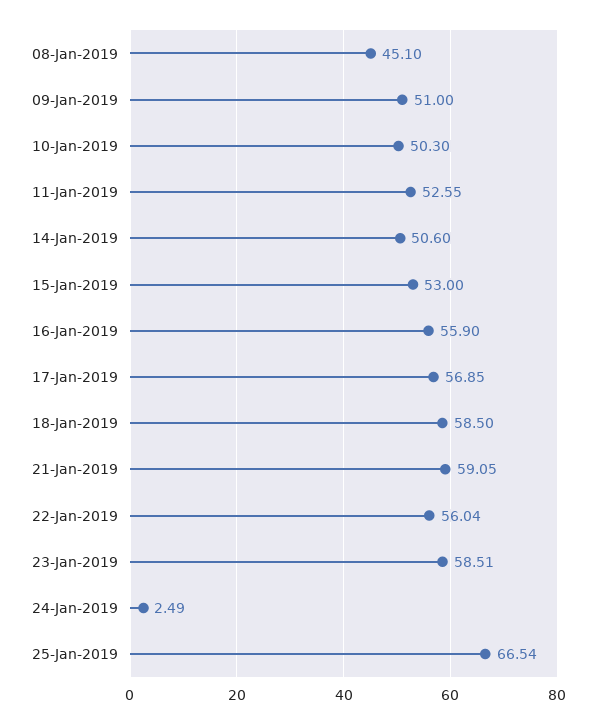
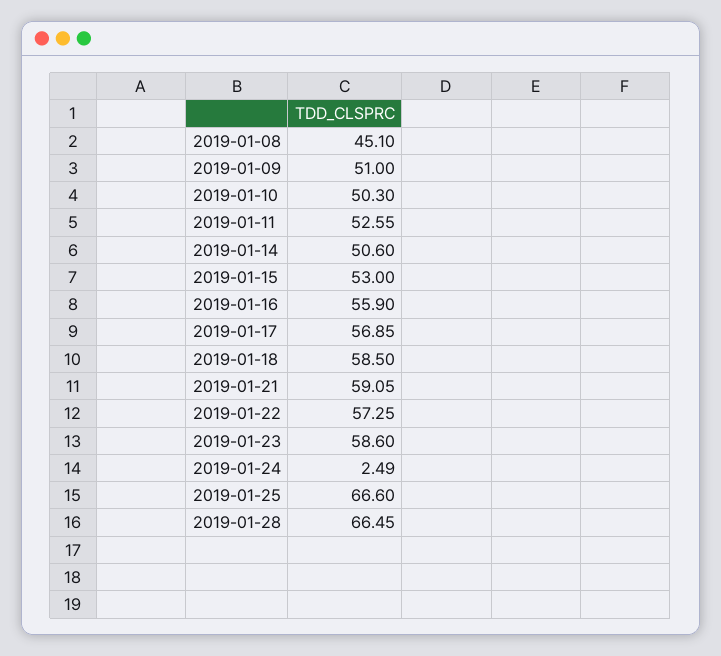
22-Jan-2019: 56.04 -> 57.25
23-Jan-2019: 58.51 -> 58.6
25-Jan-2019: 66.54 -> 66.6
2019-01-28: none -> 66.45

